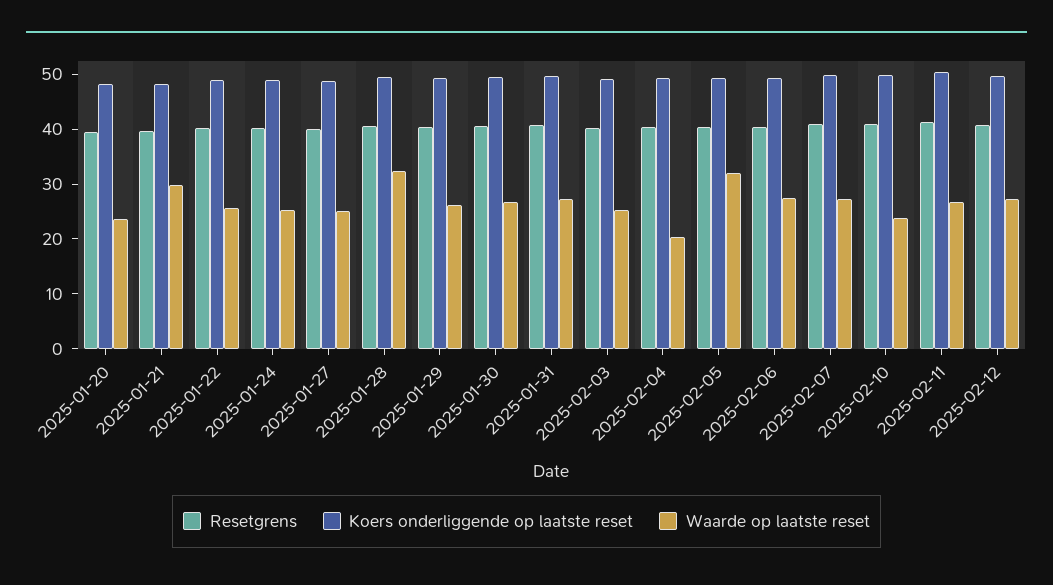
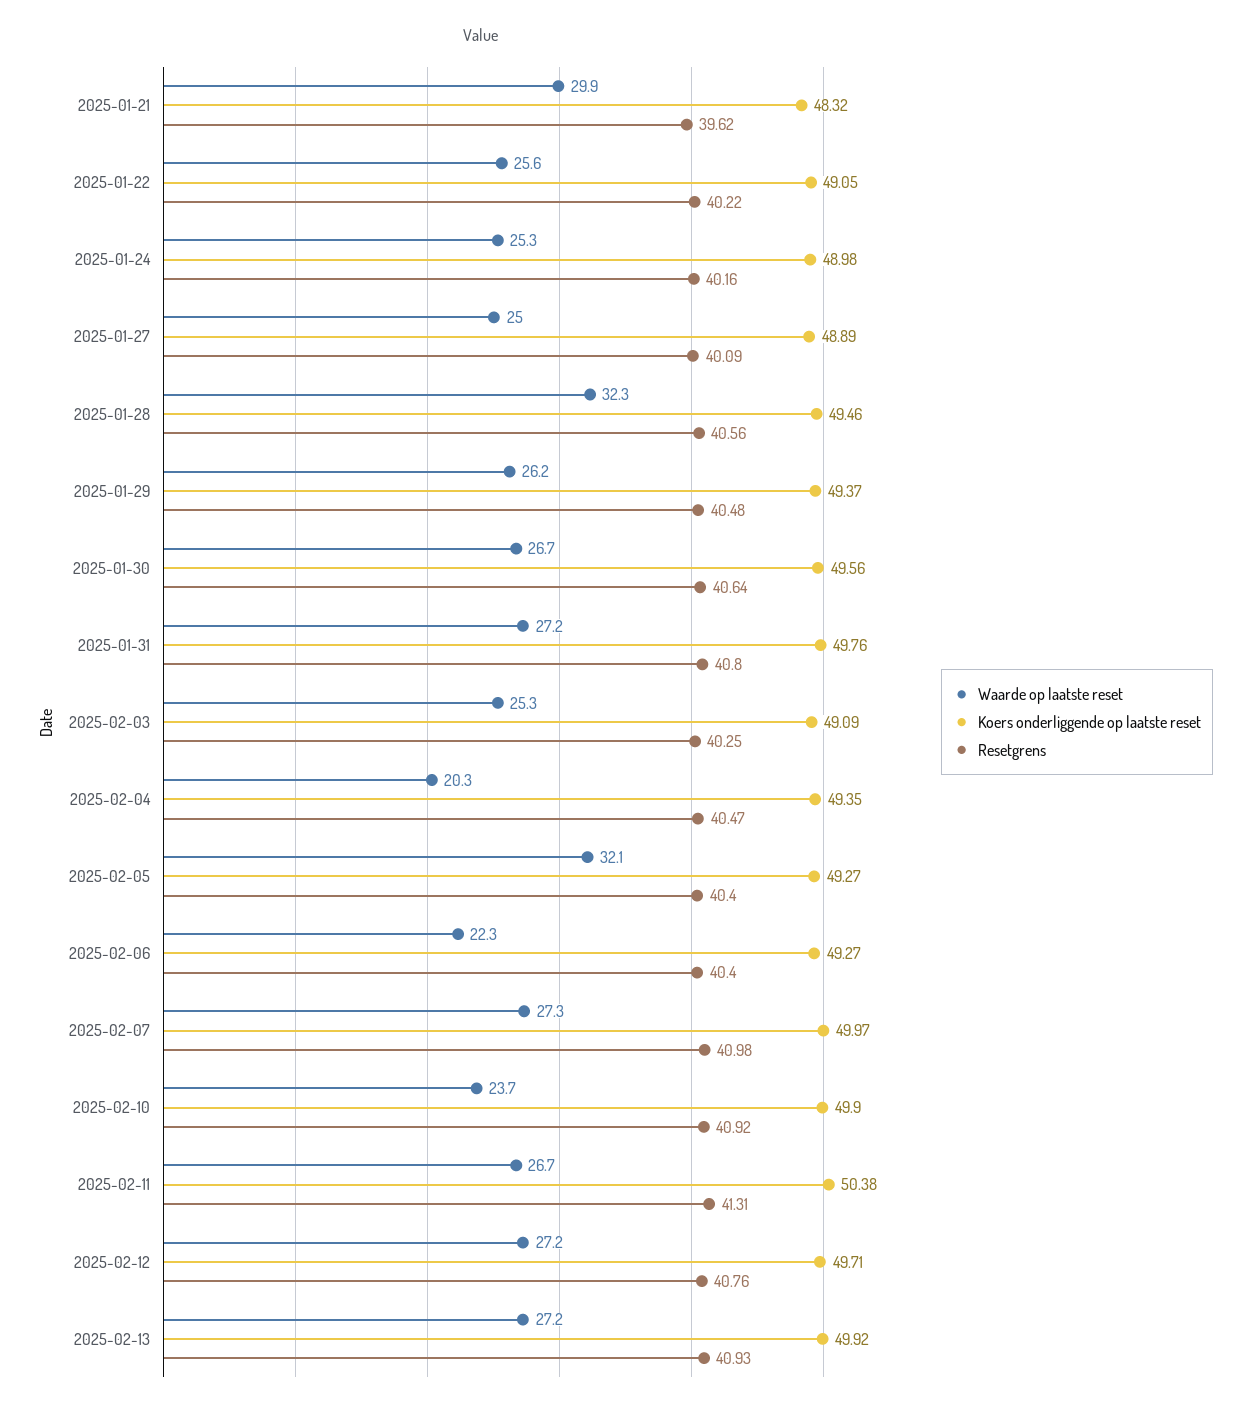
Resetgrens, 2025-01-20: 40 -> none
Koers onderliggende op laatste reset, 2025-01-20: 48 -> none
Waarde op laatste reset, 2025-01-20: 24 -> none
Waarde op laatste reset, 2025-02-06: 28 -> 22.3
Waarde op laatste reset, 2025-02-13: none -> 27.2
Koers onderliggende op laatste reset, 2025-02-13: none -> 49.92
Resetgrens, 2025-02-13: none -> 40.93

